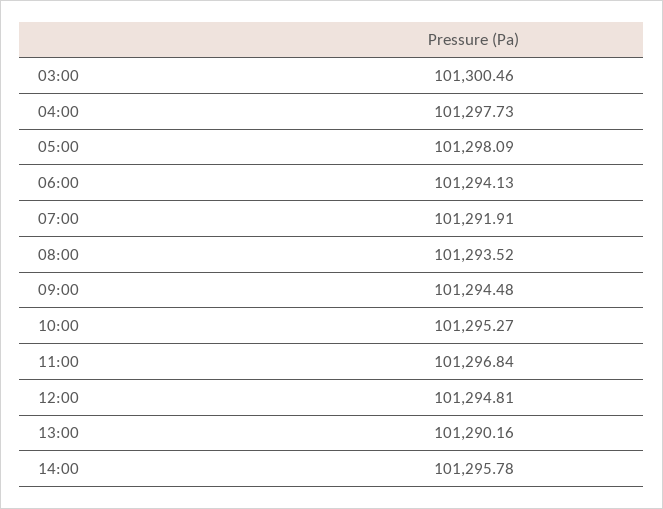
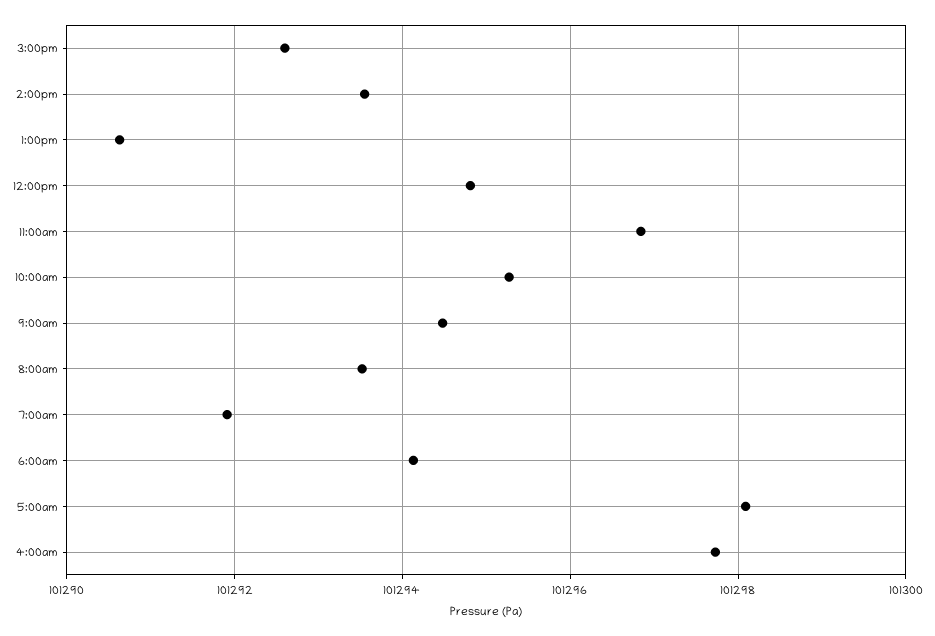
03:00: 101300.46 -> none
13:00: 101290.16 -> 101290.6
14:00: 101295.78 -> 101293.6
3:00pm: none -> 101292.6

